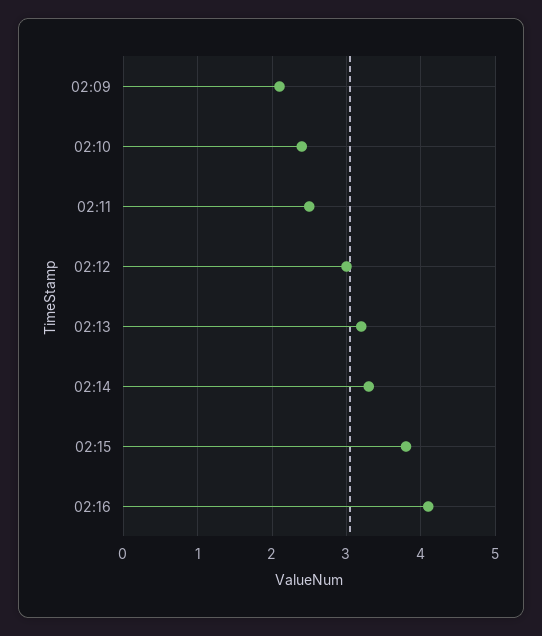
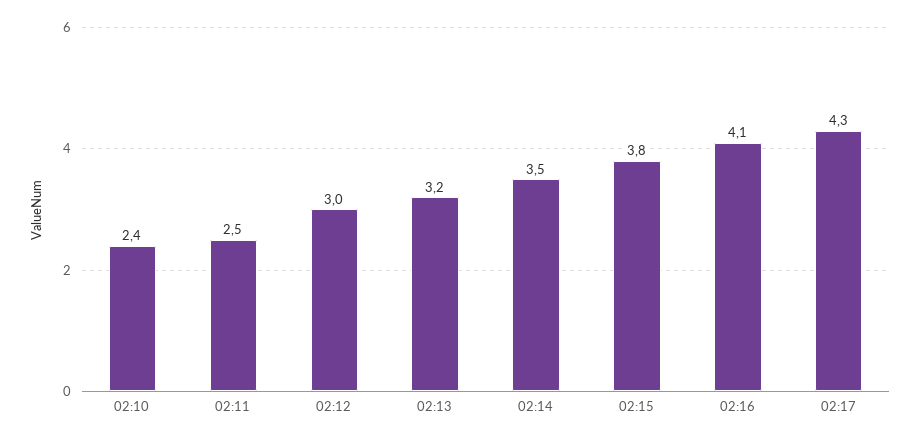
02:09: 2.1 -> none
02:14: 3.3 -> 3.5
02:17: none -> 4.3

